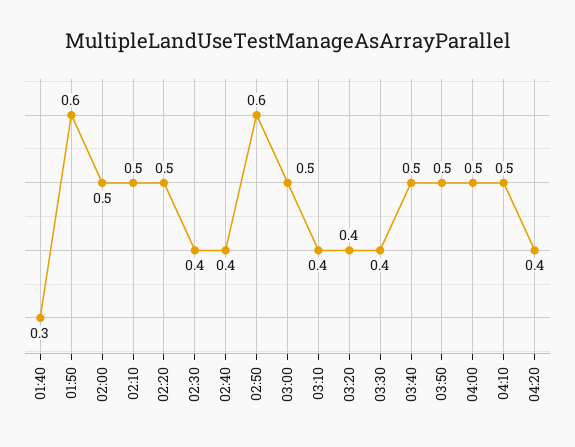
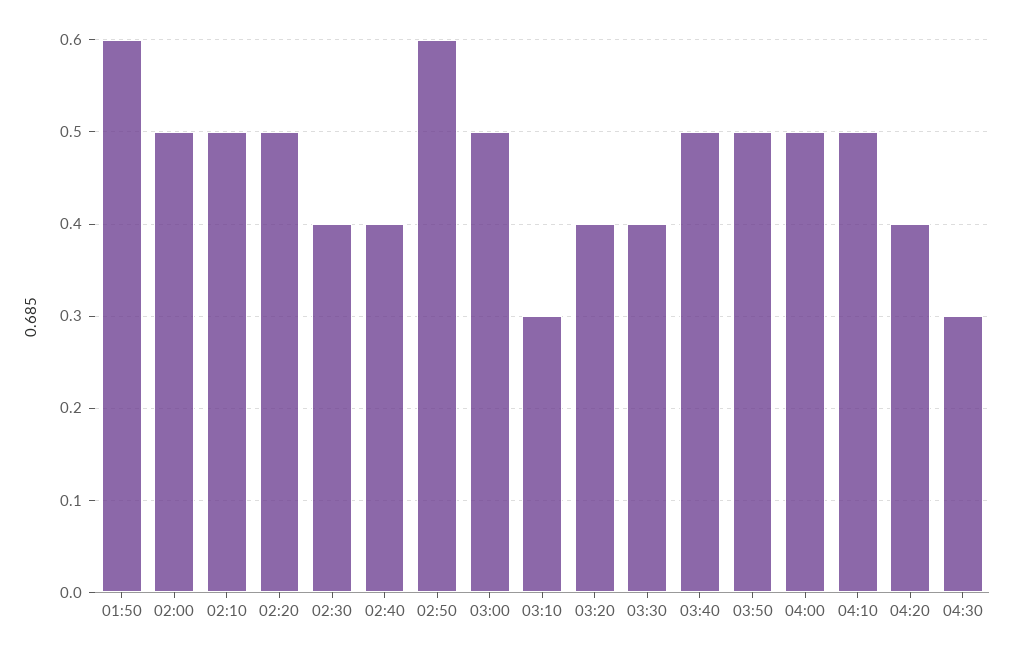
01:40: 0.3 -> none
03:10: 0.4 -> 0.3
04:30: none -> 0.3

